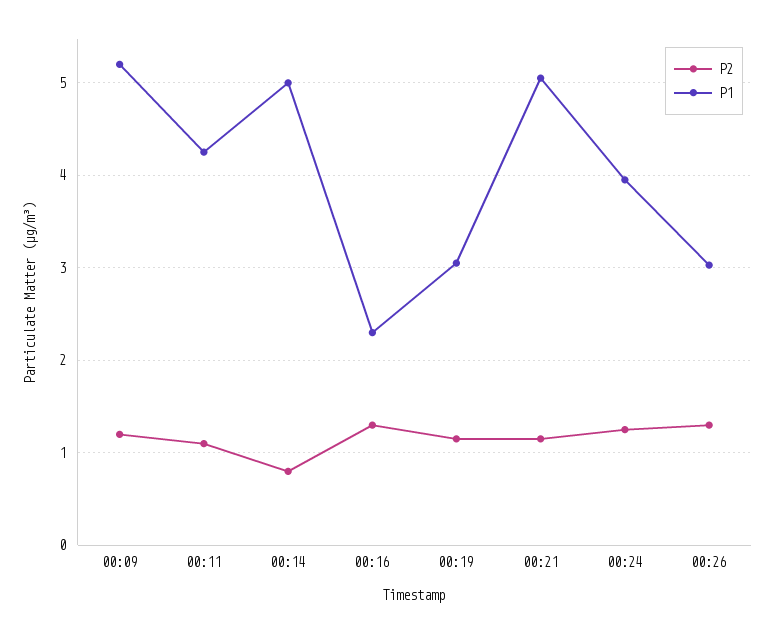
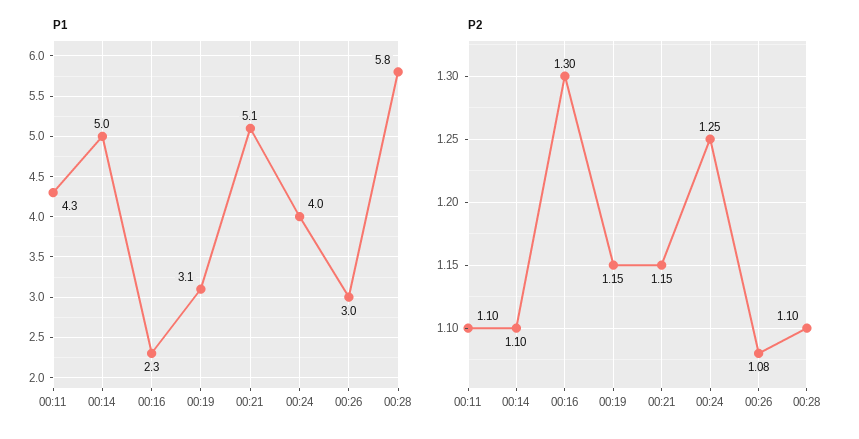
P2, 00:09: 1.2 -> none
P1, 00:09: 5.2 -> none
P2, 00:14: 0.8 -> 1.1
P2, 00:26: 1.3 -> 1.08
P1, 00:28: none -> 5.8
P2, 00:28: none -> 1.1

